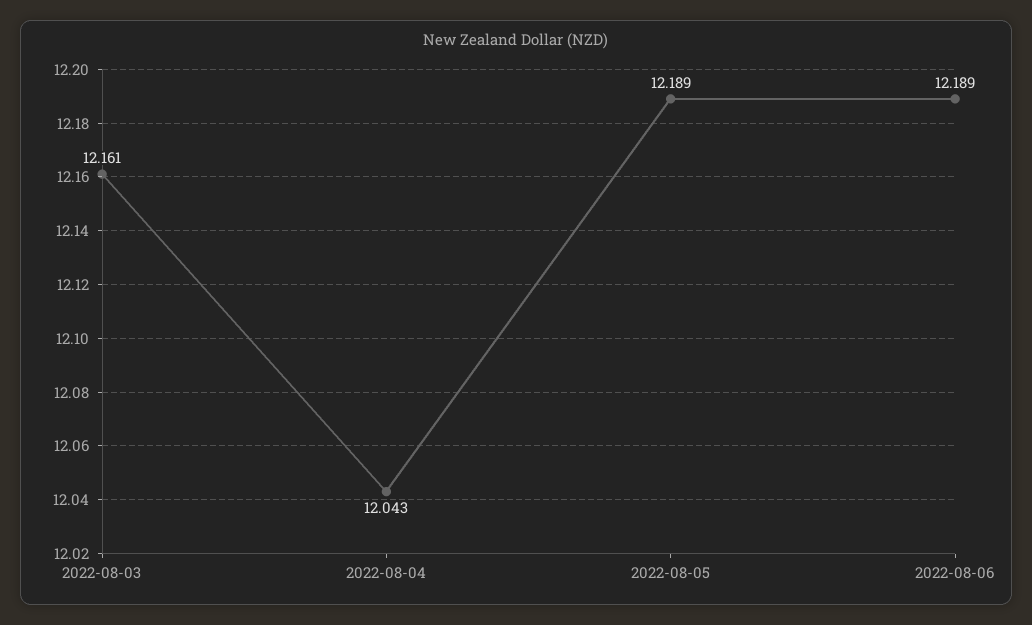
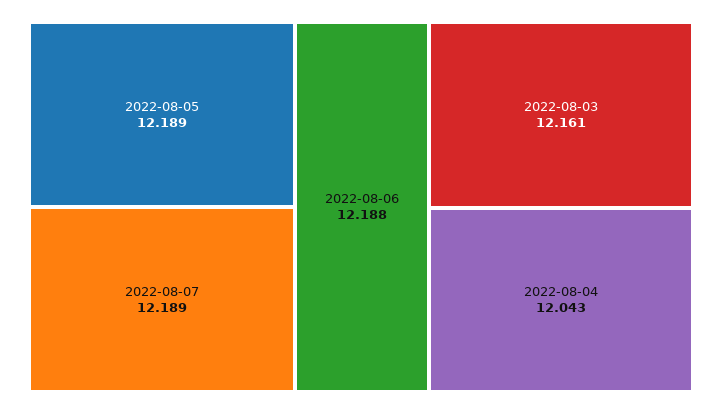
2022-08-06: 12.189 -> 12.188
2022-08-07: none -> 12.189

